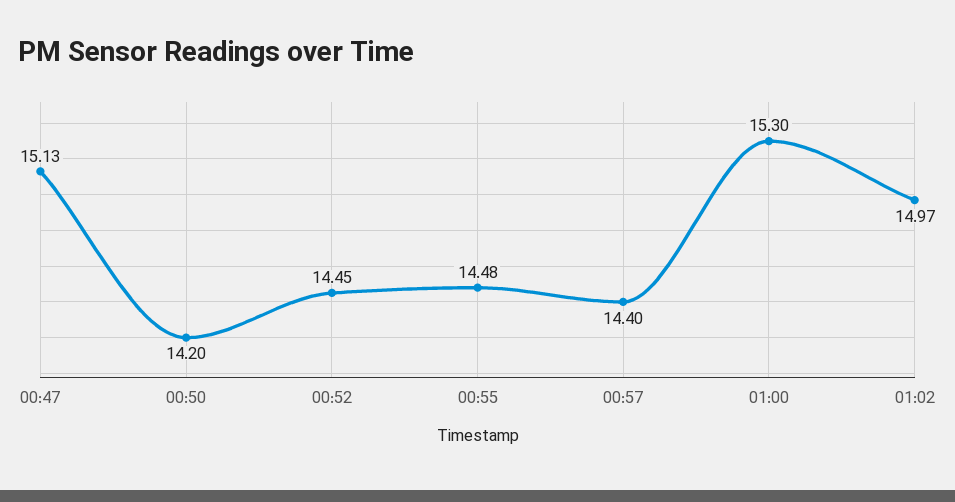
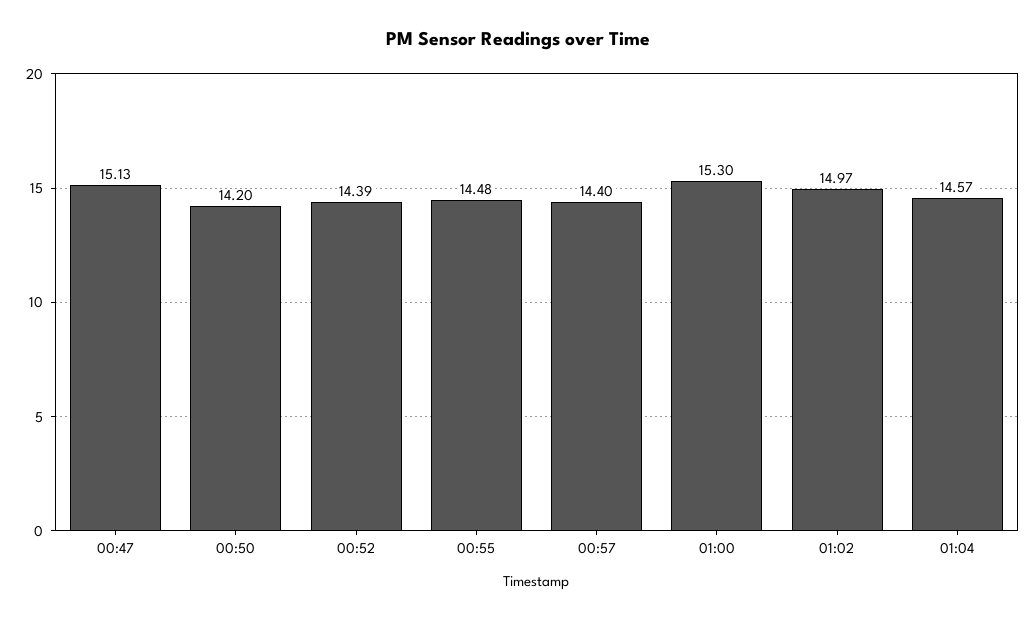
00:52: 14.45 -> 14.39
01:04: none -> 14.57

